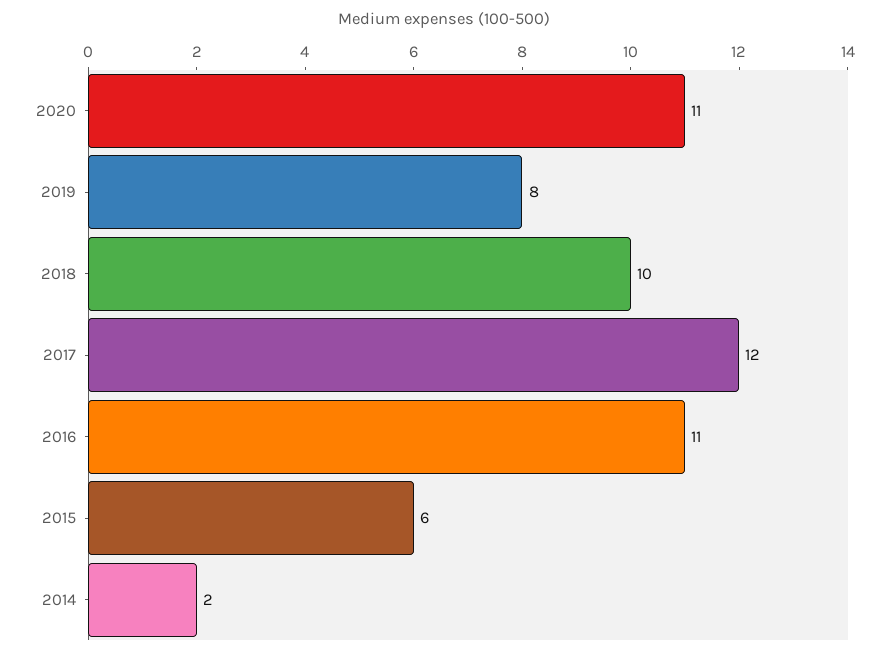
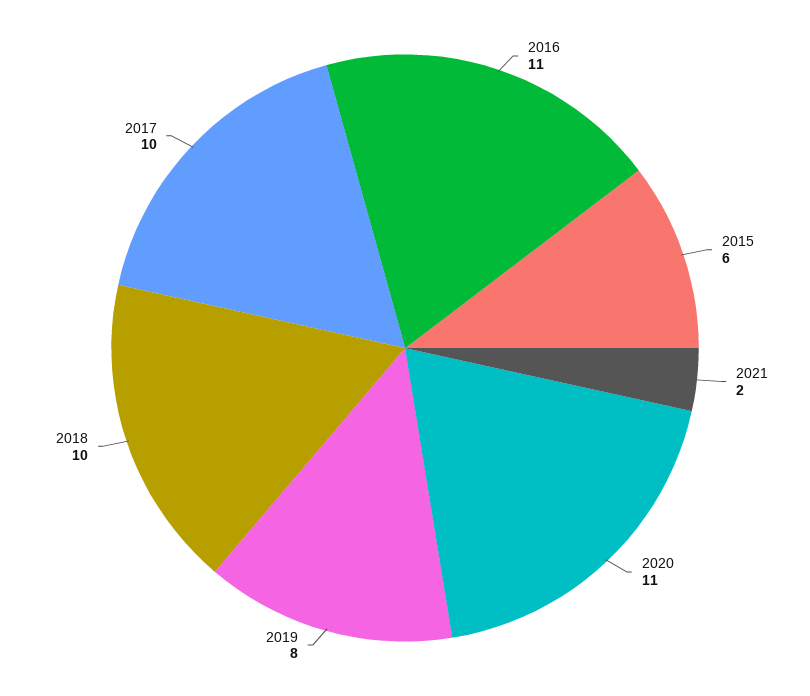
2017: 12 -> 10
2014: 2 -> none
2021: none -> 2

